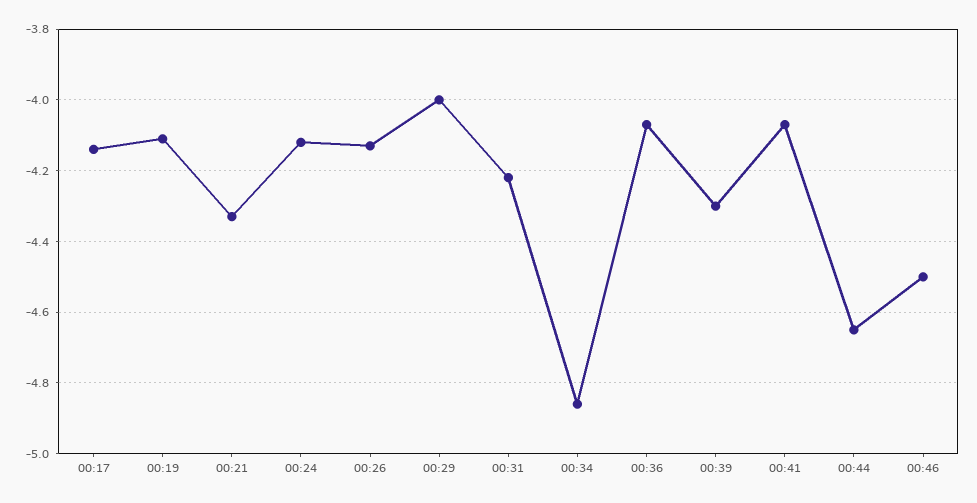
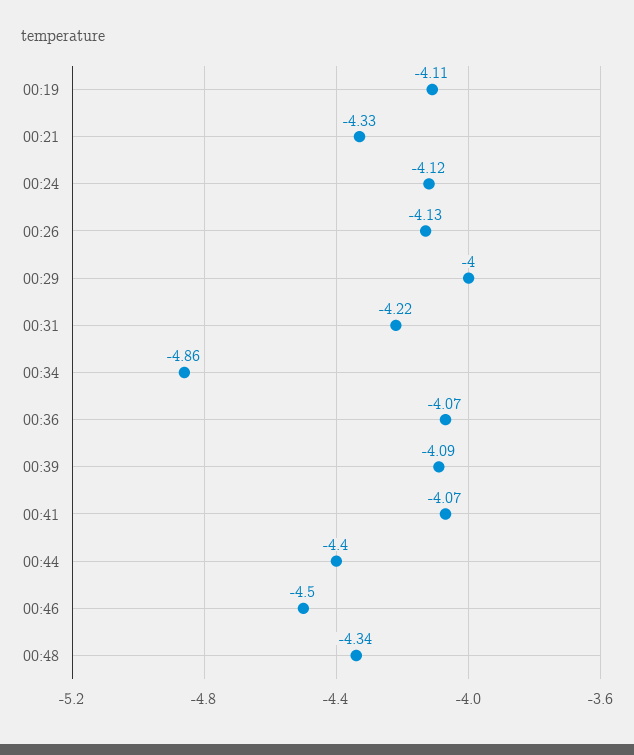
00:17: -4.15 -> none
00:39: -4.3 -> -4.09
00:44: -4.65 -> -4.4
00:48: none -> -4.34

